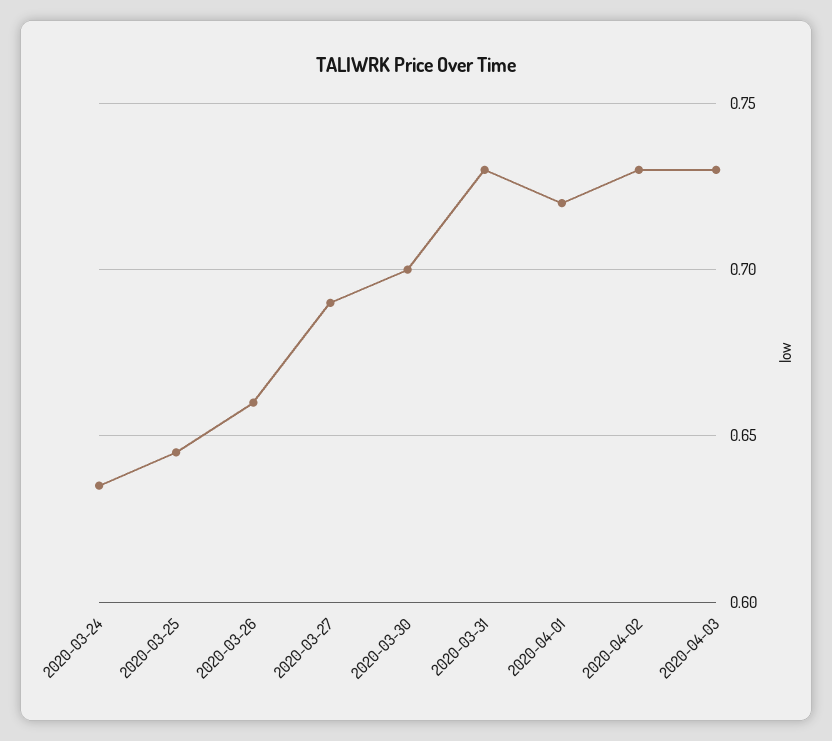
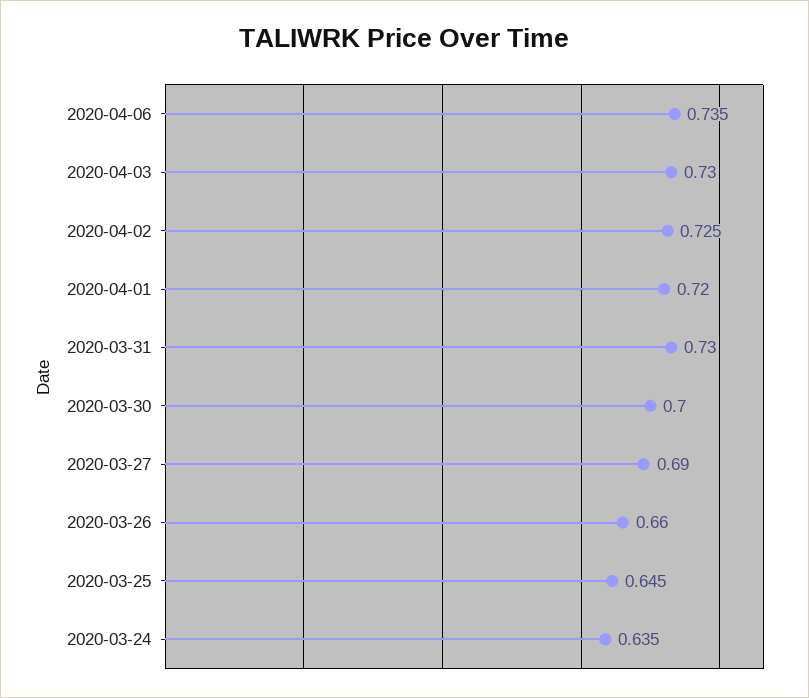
2020-04-02: 0.73 -> 0.725
2020-04-06: none -> 0.735

